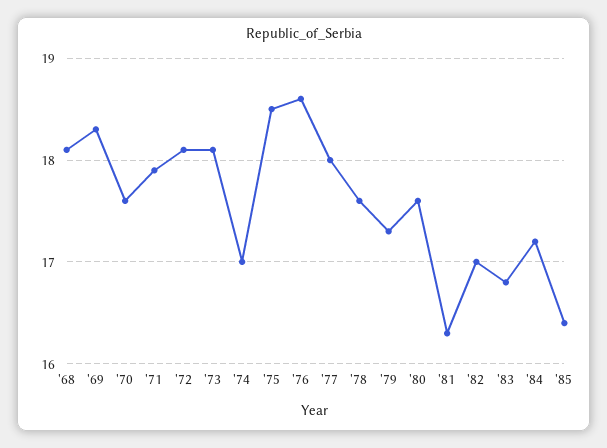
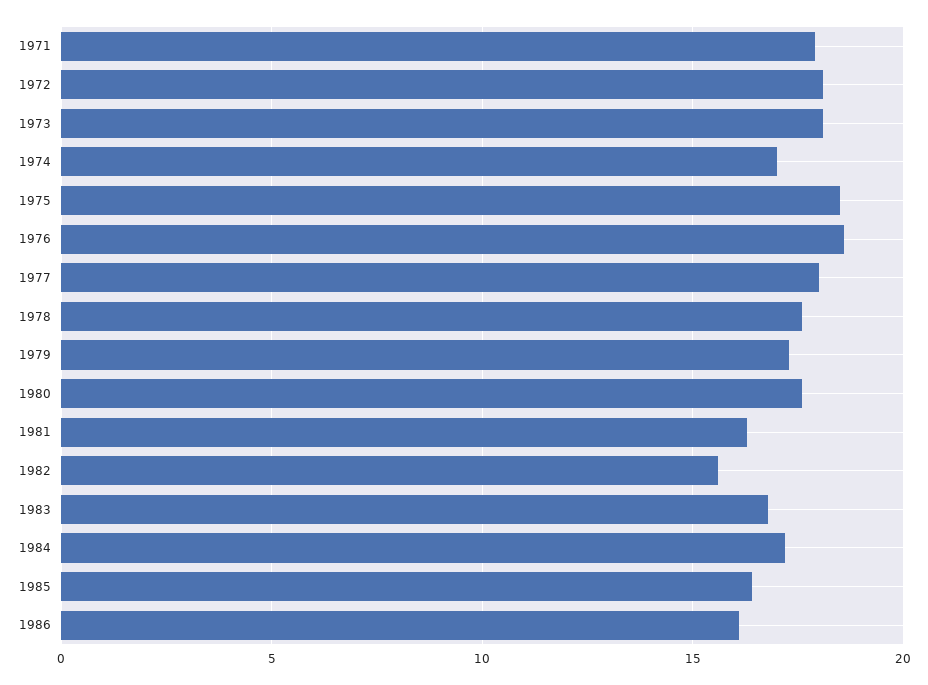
'68: 18.1 -> none
'69: 18.3 -> none
'70: 17.6 -> none
'82: 17 -> 15.5
1986: none -> 16

